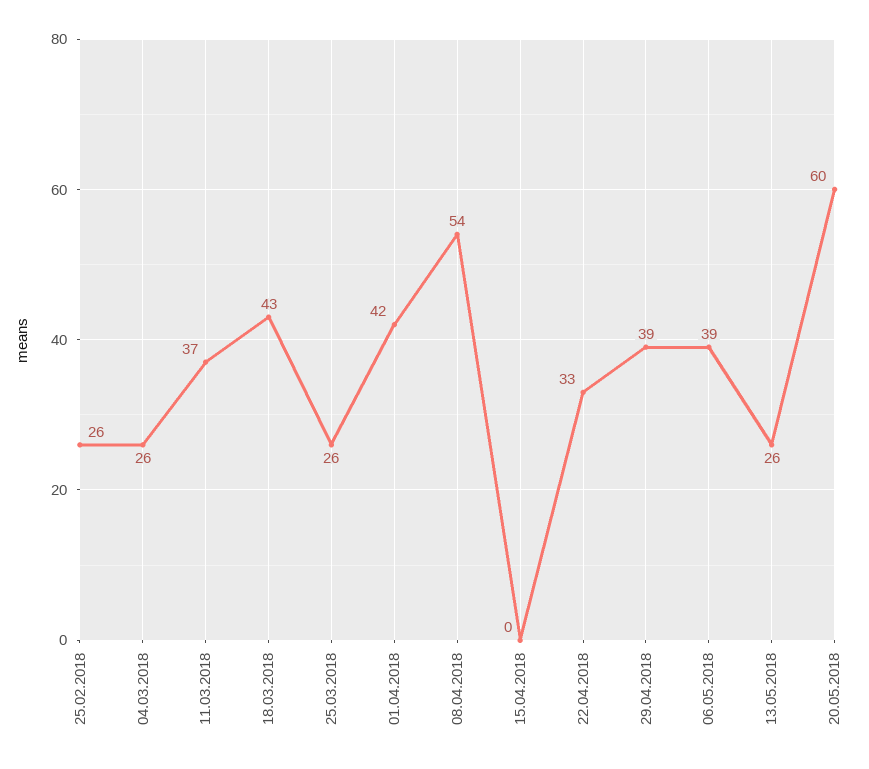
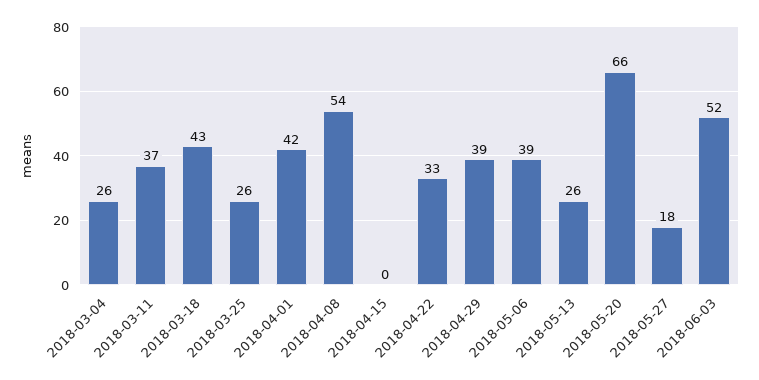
25.02.2018: 26 -> none
20.05.2018: 60 -> 66
2018-05-27: none -> 18
2018-06-03: none -> 52

